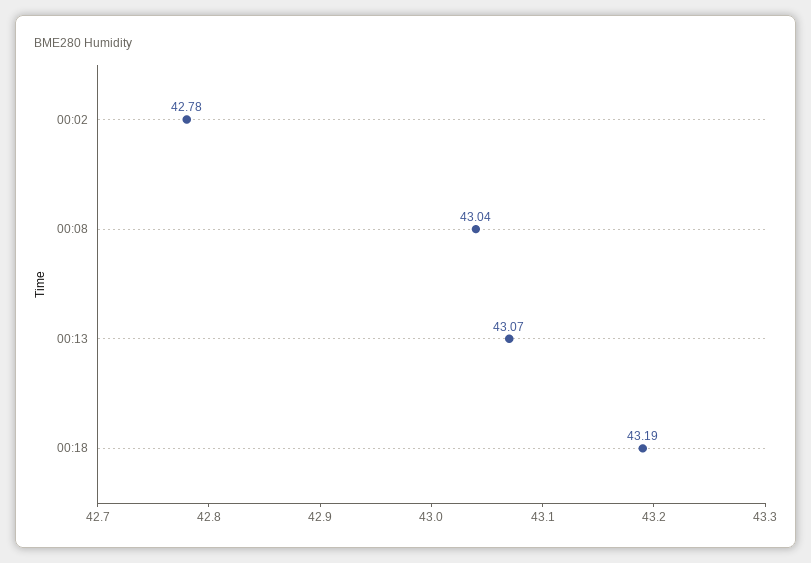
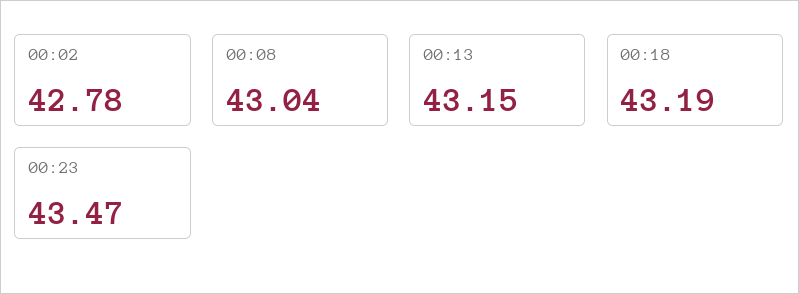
00:13: 43.07 -> 43.15
00:23: none -> 43.47

